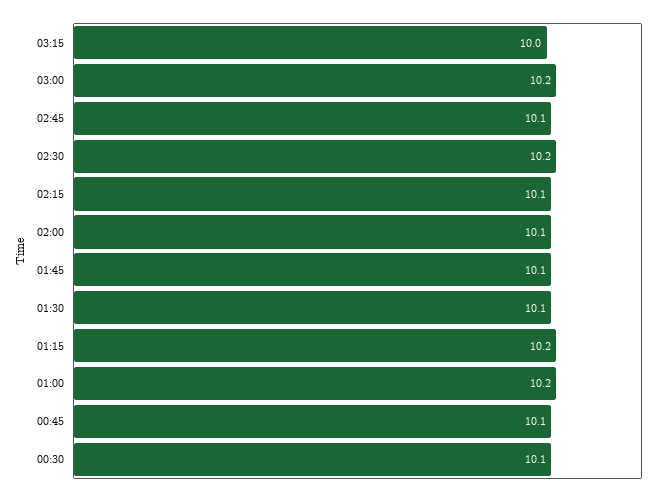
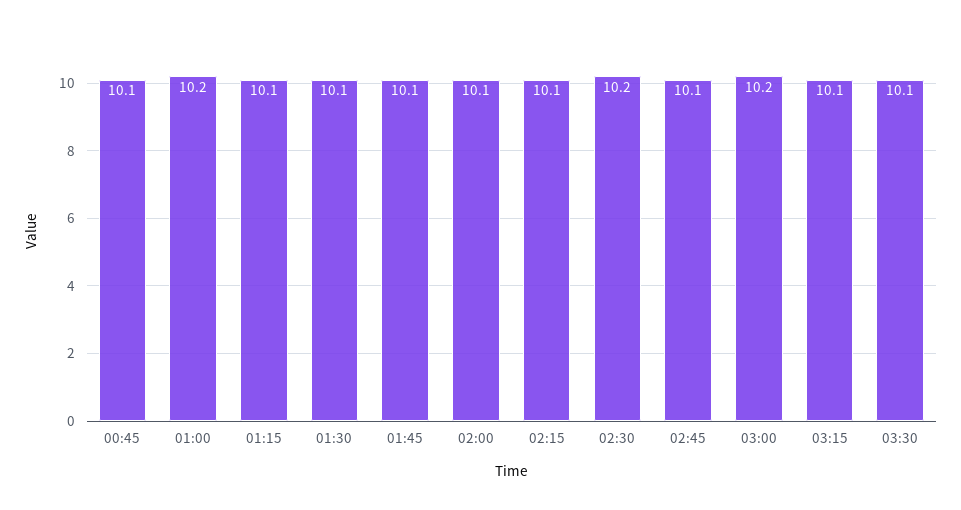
03:15: 10 -> 10.1
01:15: 10.2 -> 10.1
00:30: 10.1 -> none
03:30: none -> 10.1

